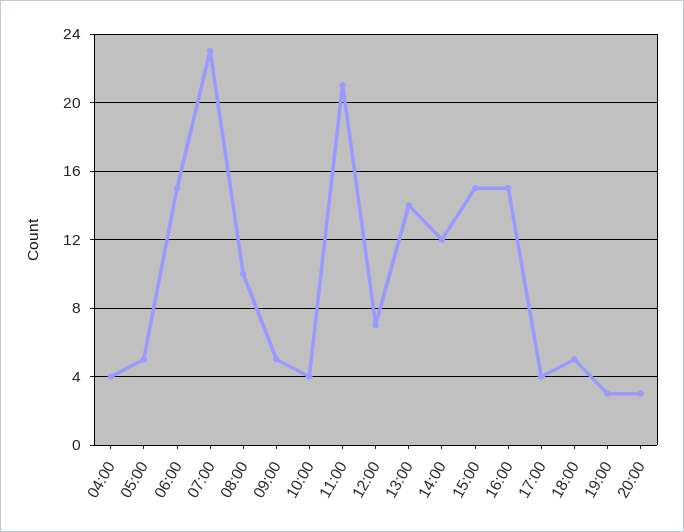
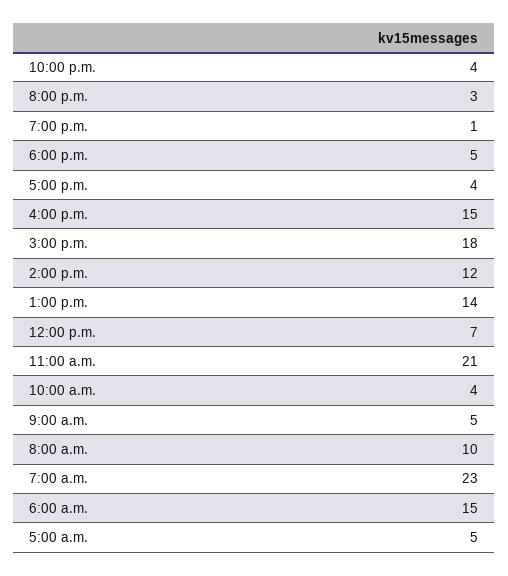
04:00: 4 -> none
15:00: 15 -> 18
19:00: 3 -> 1
10:00 p.m.: none -> 4

